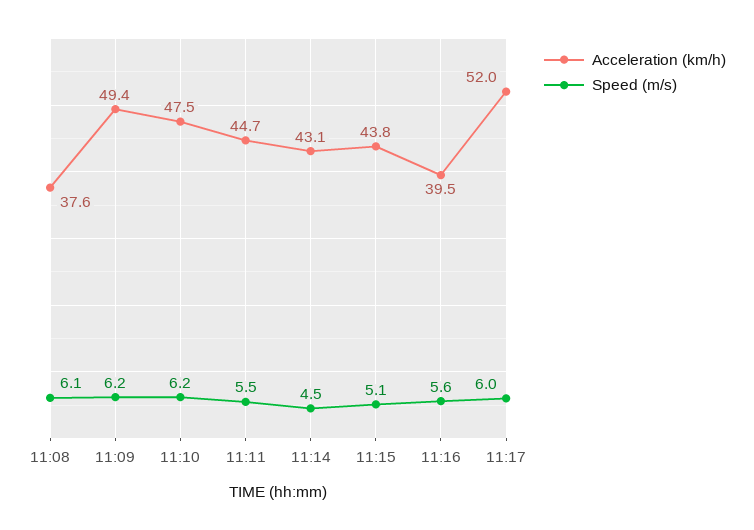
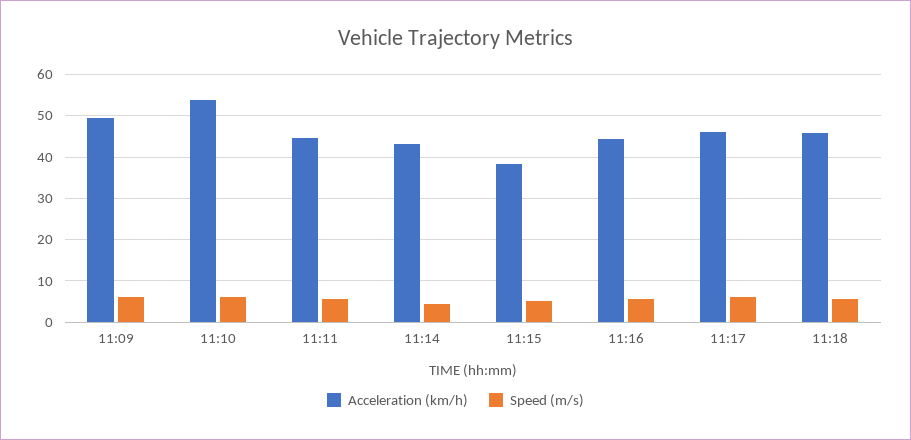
Acceleration (km/h), 11:08: 37.6 -> none
Speed (m/s), 11:08: 6.1 -> none
Acceleration (km/h), 11:10: 47.5 -> 54
Acceleration (km/h), 11:15: 43.8 -> 38
Acceleration (km/h), 11:16: 39.5 -> 44
Acceleration (km/h), 11:17: 52 -> 46
Acceleration (km/h), 11:18: none -> 46
Speed (m/s), 11:18: none -> 6

